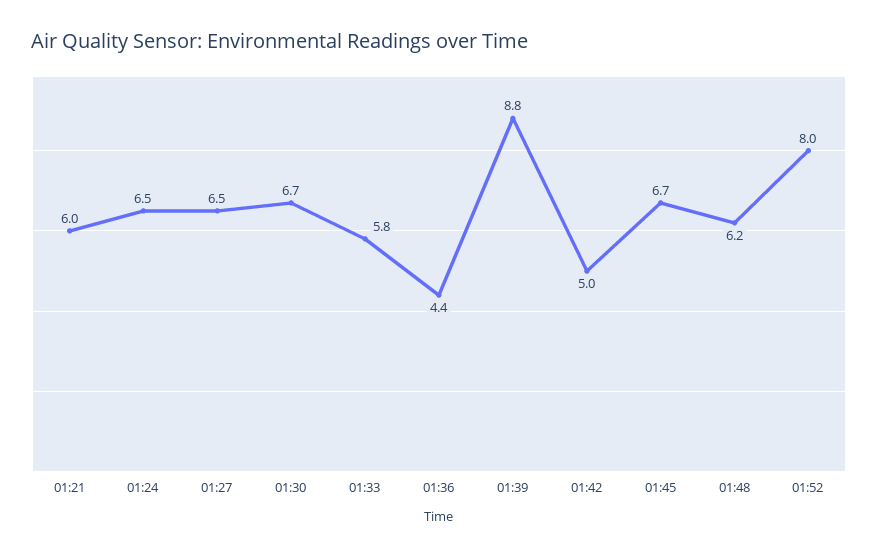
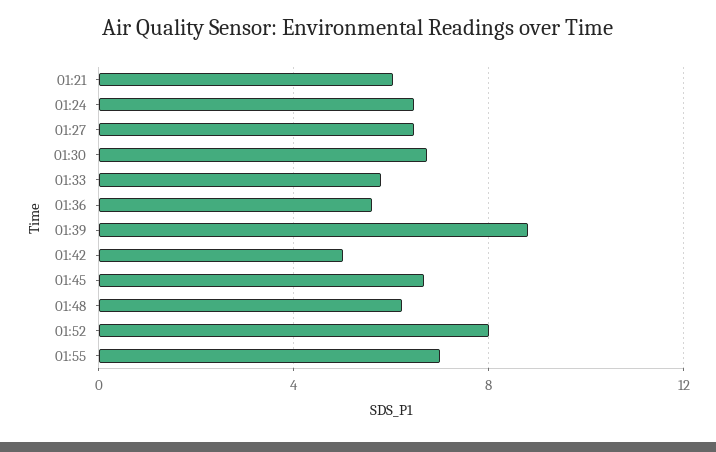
01:36: 4.4 -> 5.5
01:55: none -> 7

